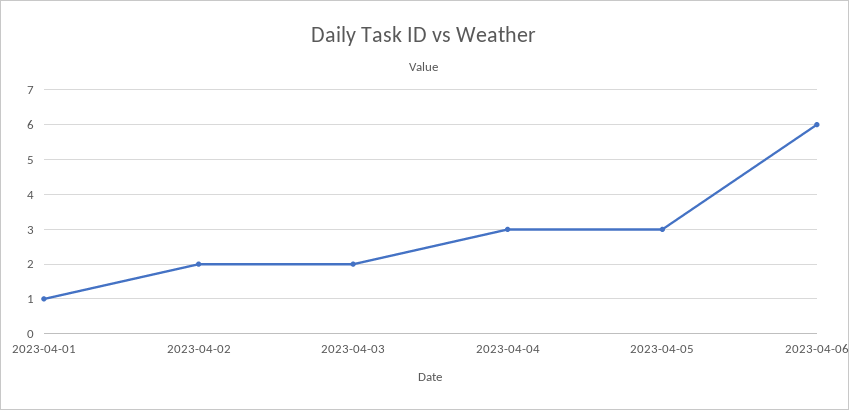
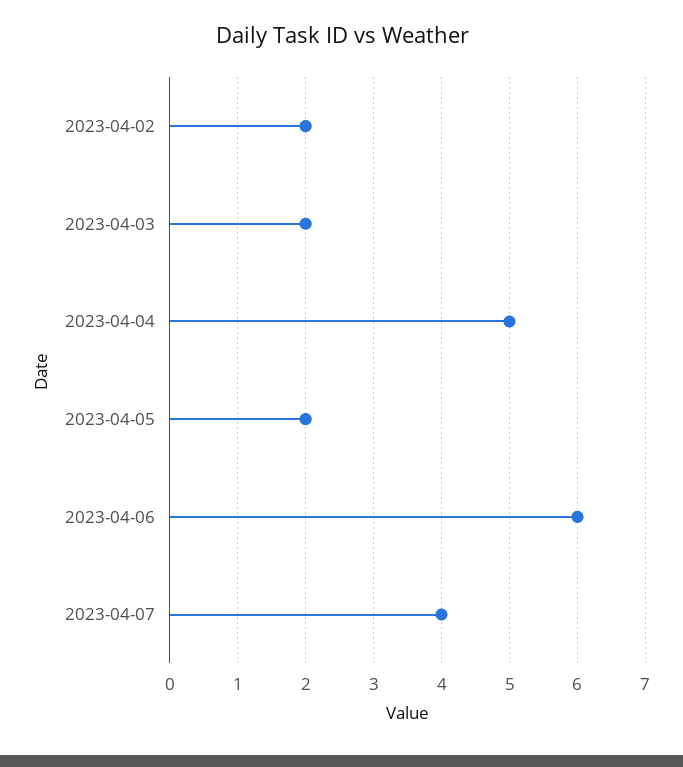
2023-04-01: 1 -> none
2023-04-04: 3 -> 5
2023-04-05: 3 -> 2
2023-04-07: none -> 4

